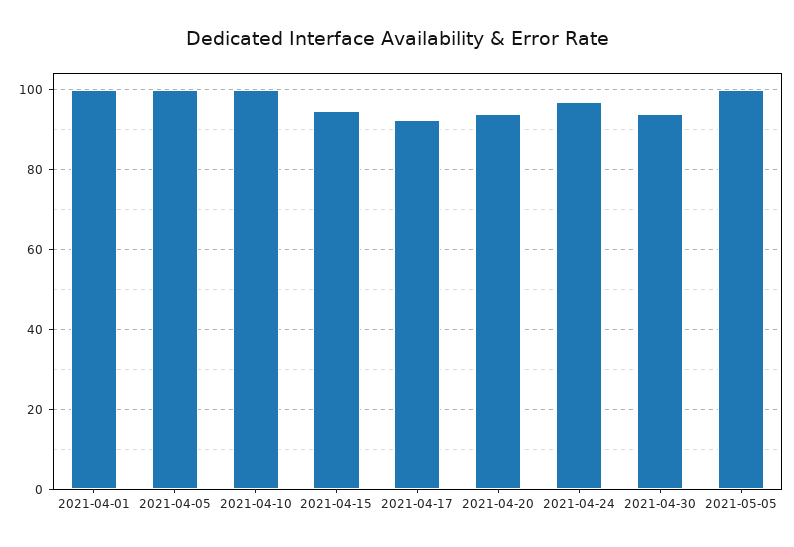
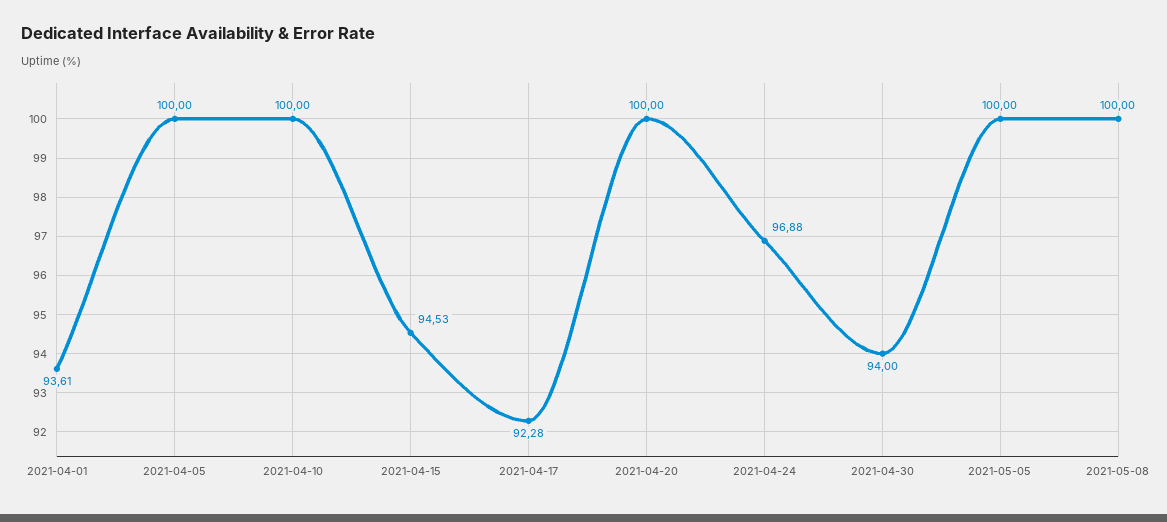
2021-04-01: 100 -> 93.61
2021-04-20: 94 -> 100
2021-05-08: none -> 100

